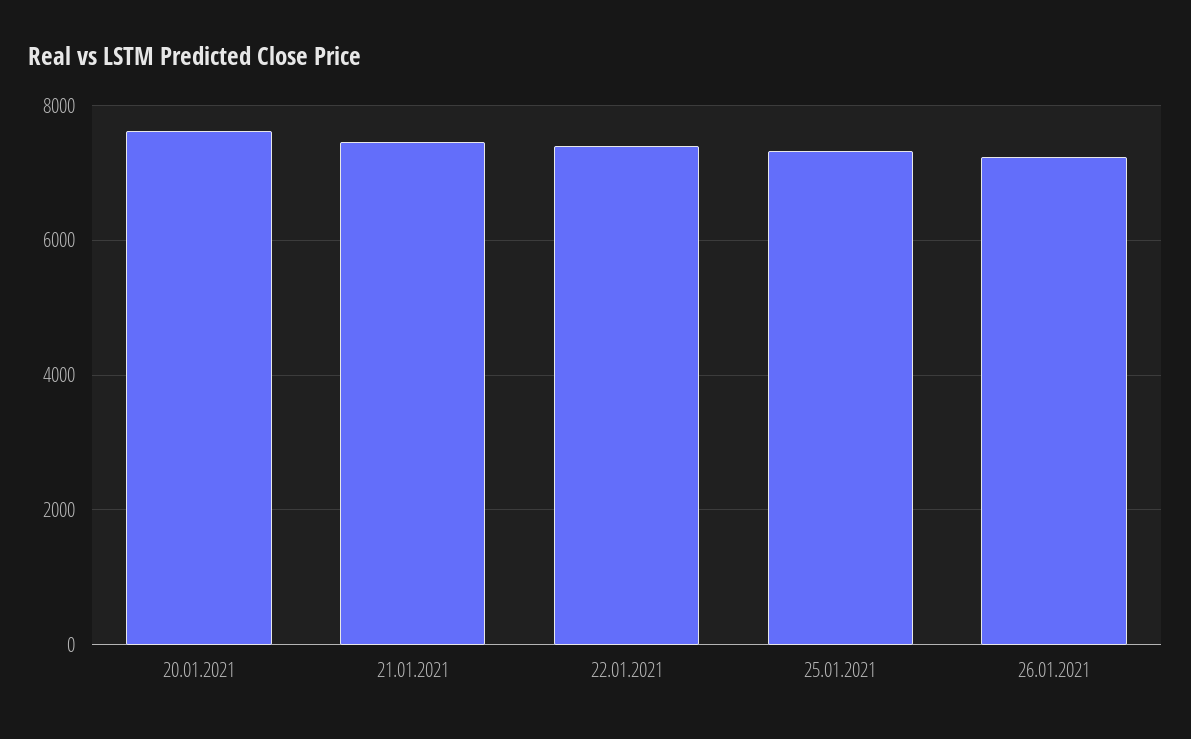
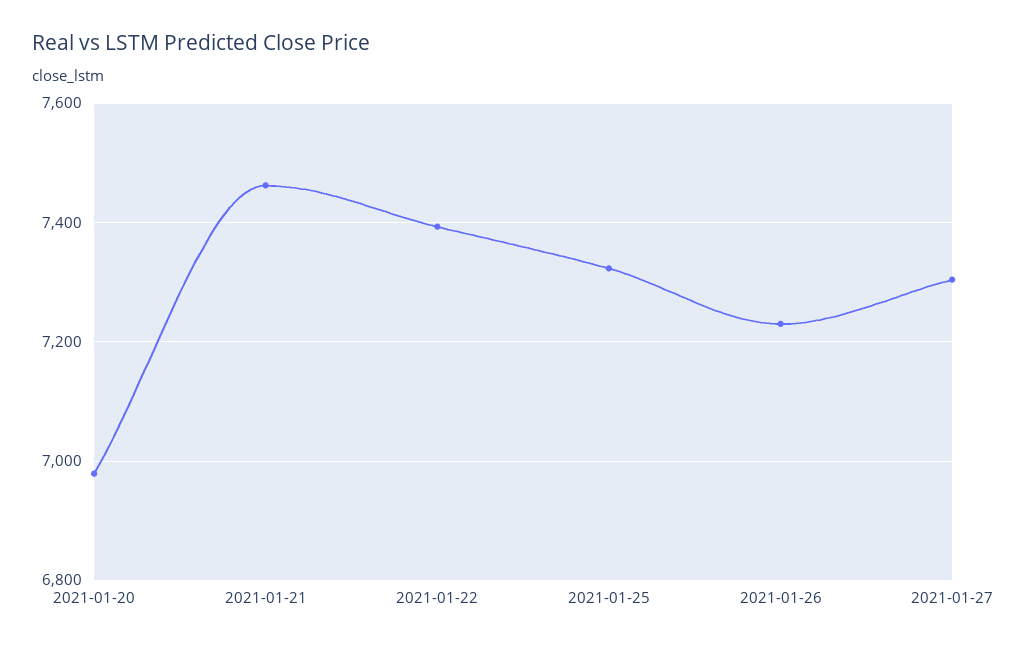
20.01.2021: 7600 -> 6980
2021-01-27: none -> 7300

